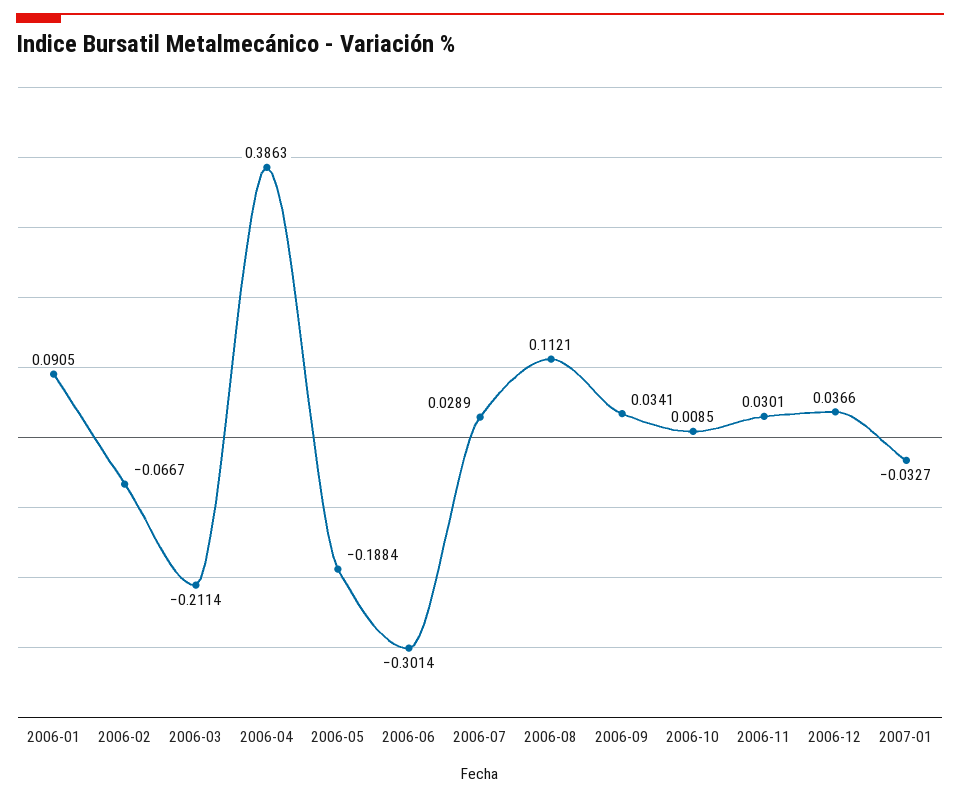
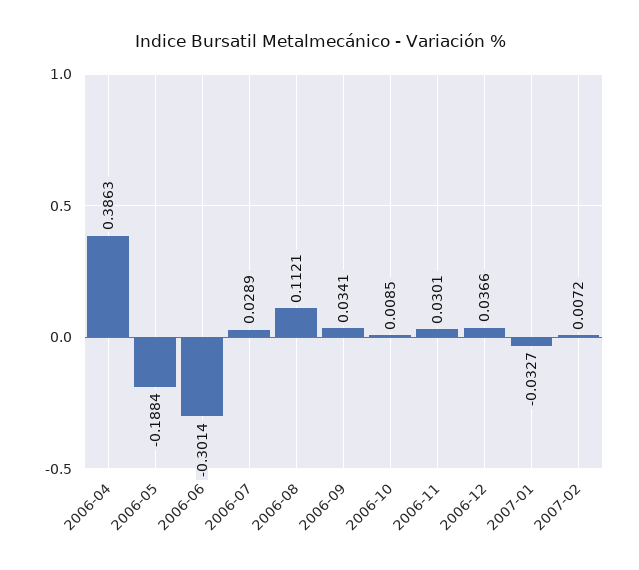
2006-01: 0.0905 -> none
2006-02: -0.0667 -> none
2006-03: -0.2114 -> none
2007-02: none -> 0.0072

